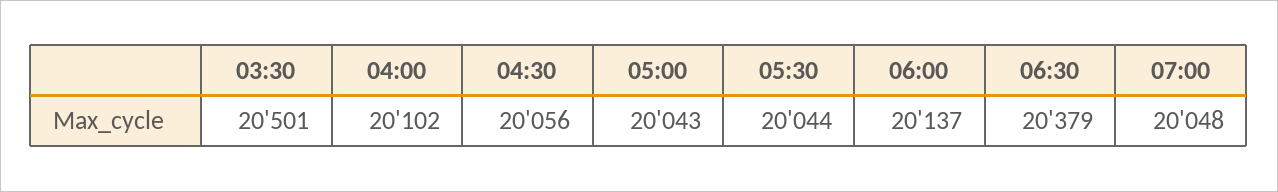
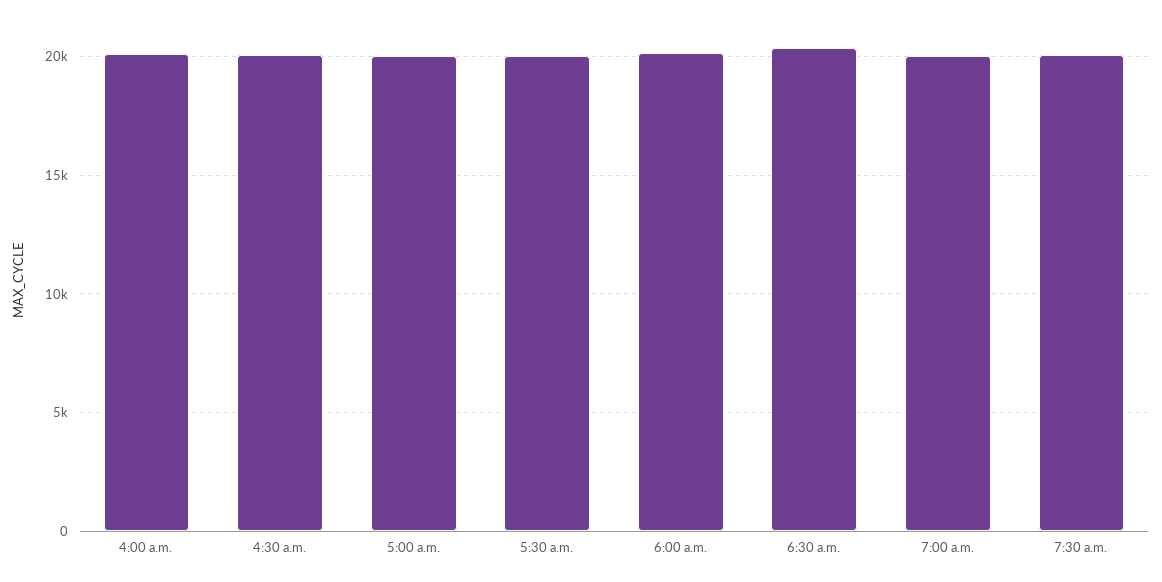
03:30: 20501 -> none
7:30 a.m.: none -> 20000

